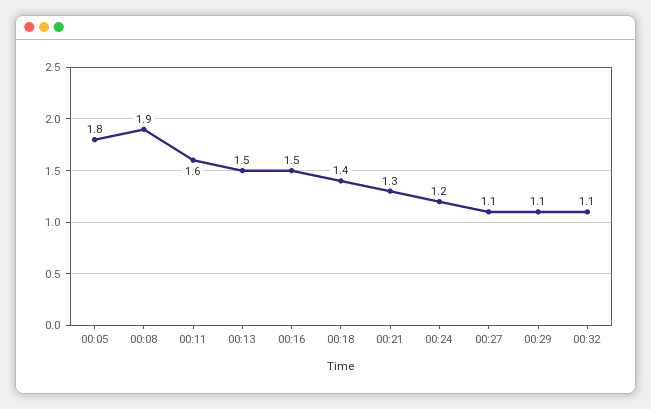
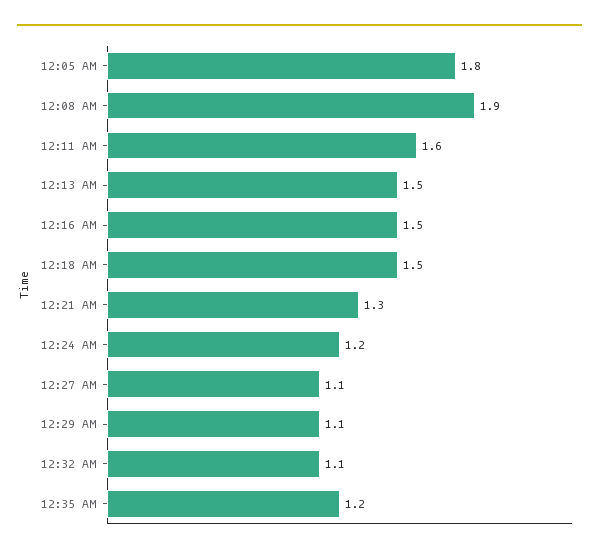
00:18: 1.4 -> 1.5
12:35 AM: none -> 1.2

